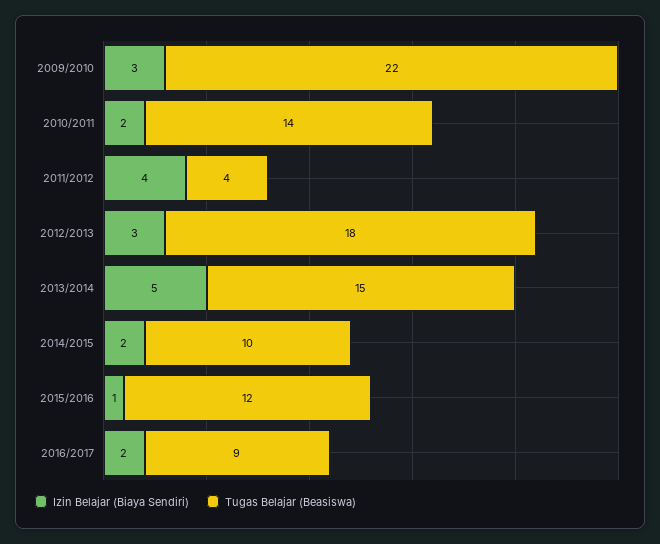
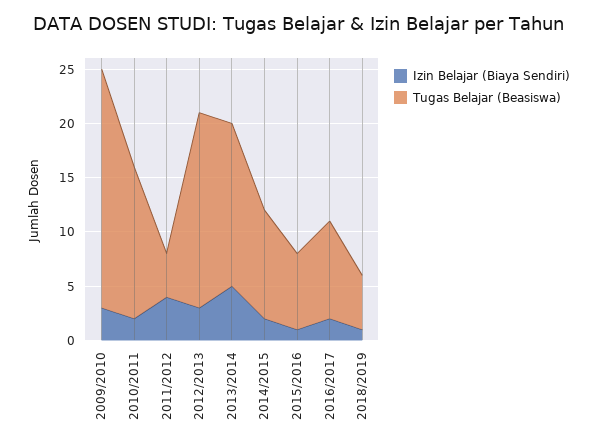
Tugas Belajar (Beasiswa), 2015/2016: 12 -> 7
Izin Belajar (Biaya Sendiri), 2018/2019: none -> 1
Tugas Belajar (Beasiswa), 2018/2019: none -> 5

